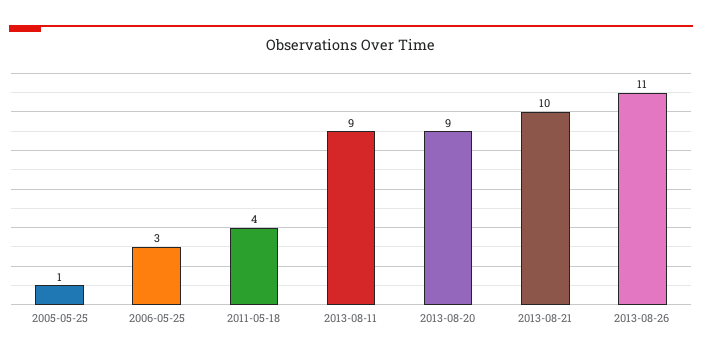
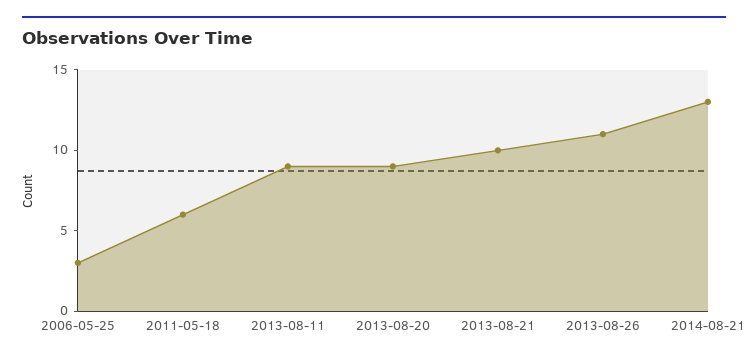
2005-05-25: 1 -> none
2011-05-18: 4 -> 6
2014-08-21: none -> 13

